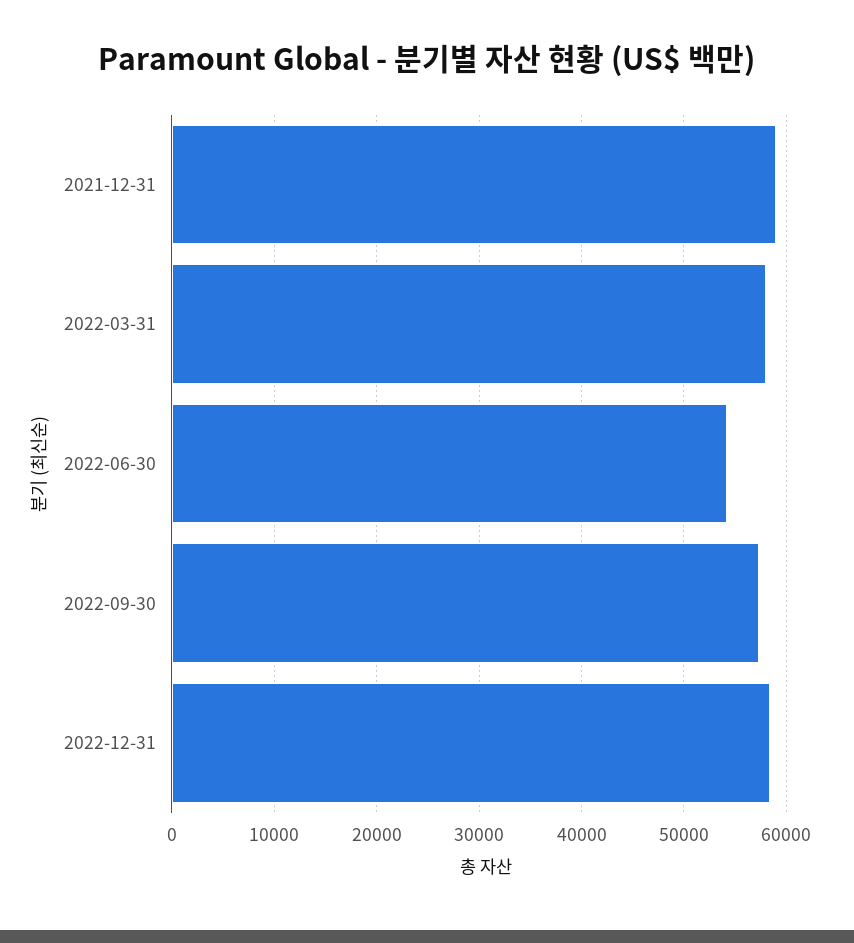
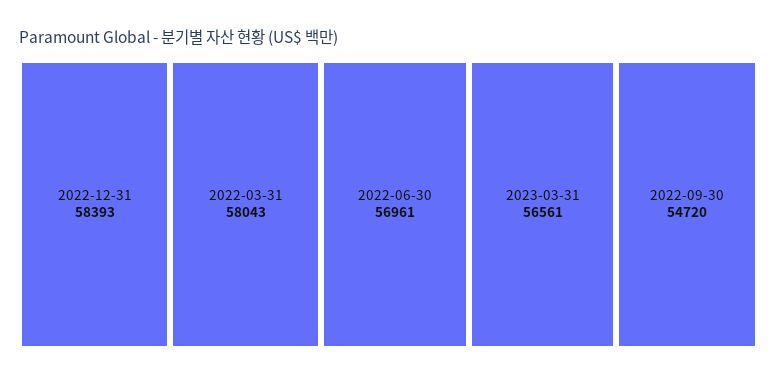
2021-12-31: 59000 -> none
2022-06-30: 54000 -> 56961
2022-09-30: 57000 -> 54720
2023-03-31: none -> 56561

